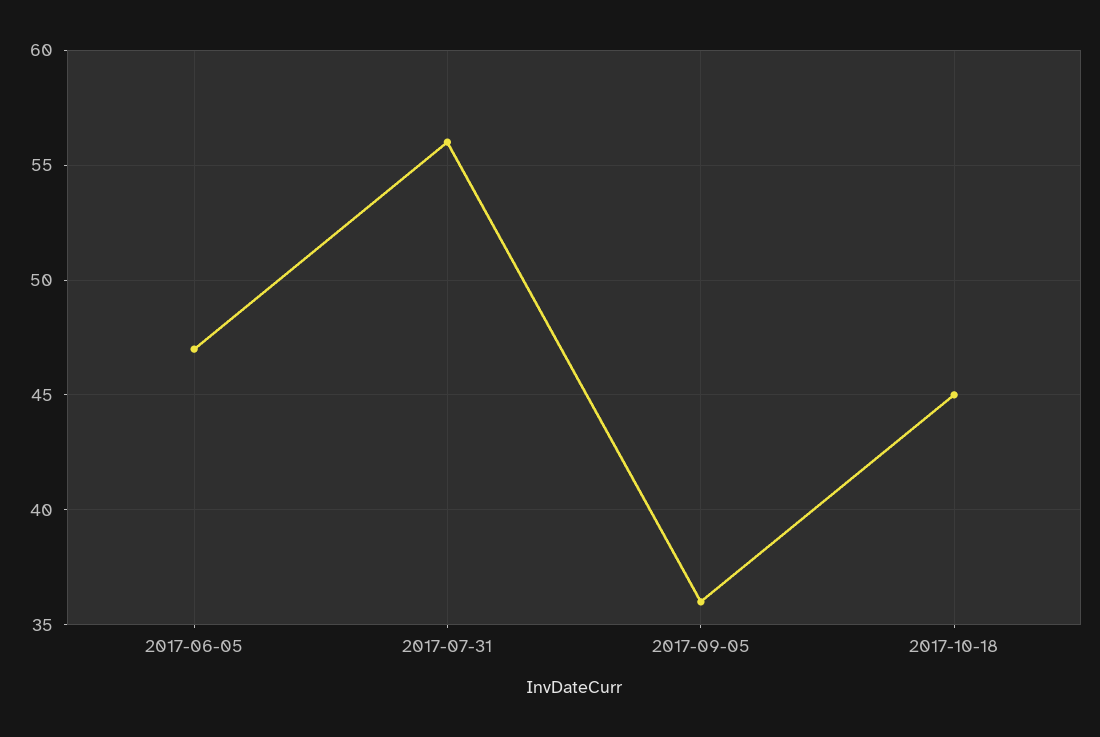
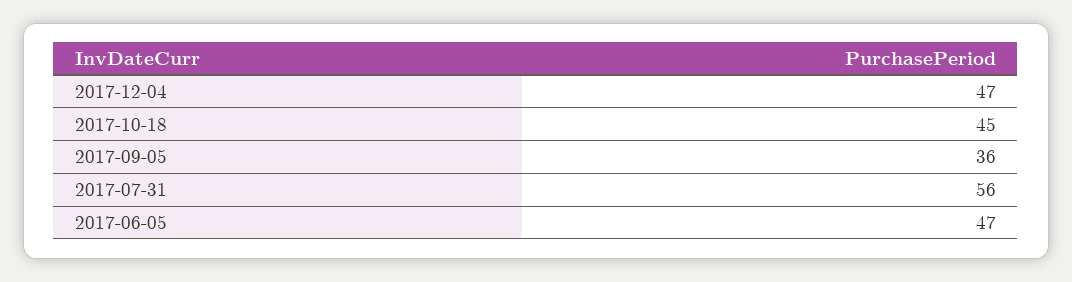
2017-12-04: none -> 47

